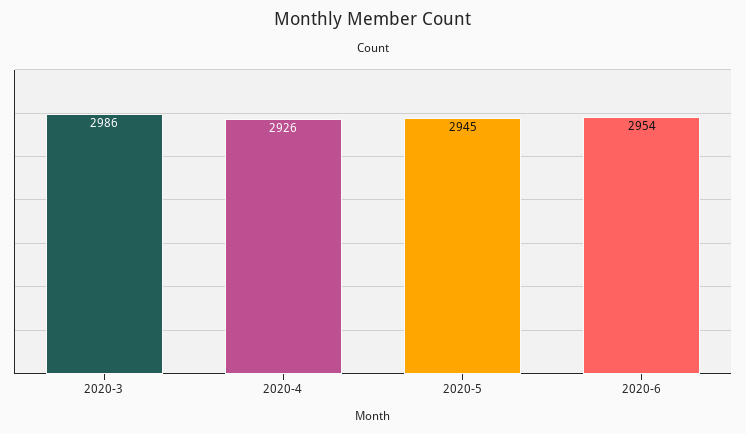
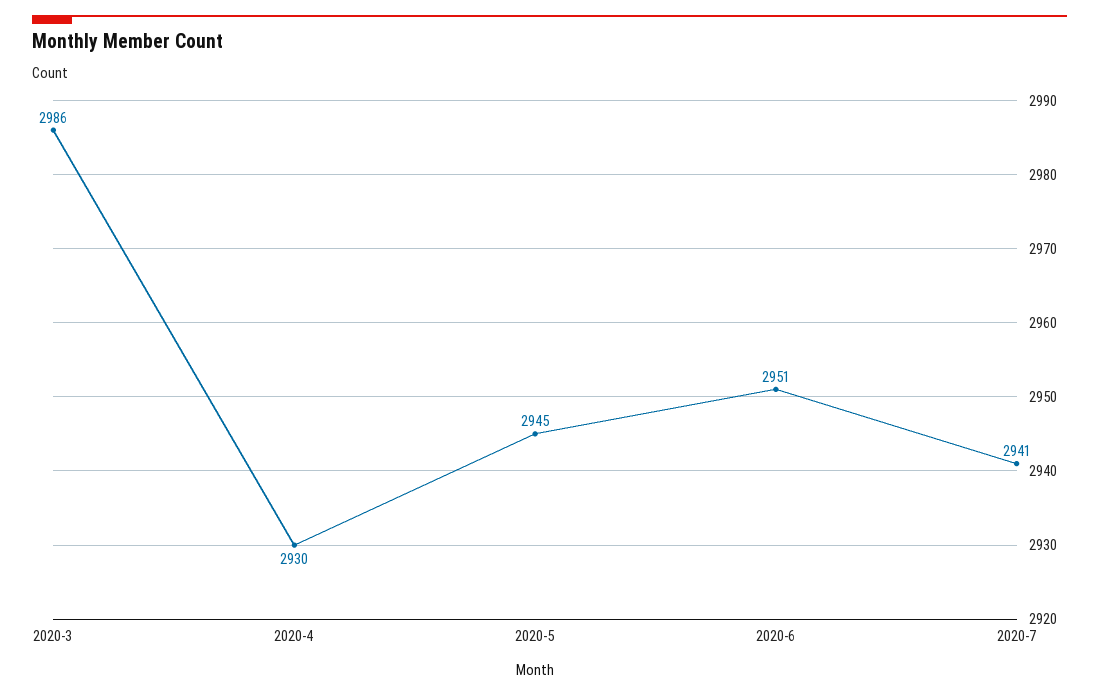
2020-4: 2926 -> 2930
2020-6: 2954 -> 2951
2020-7: none -> 2941

